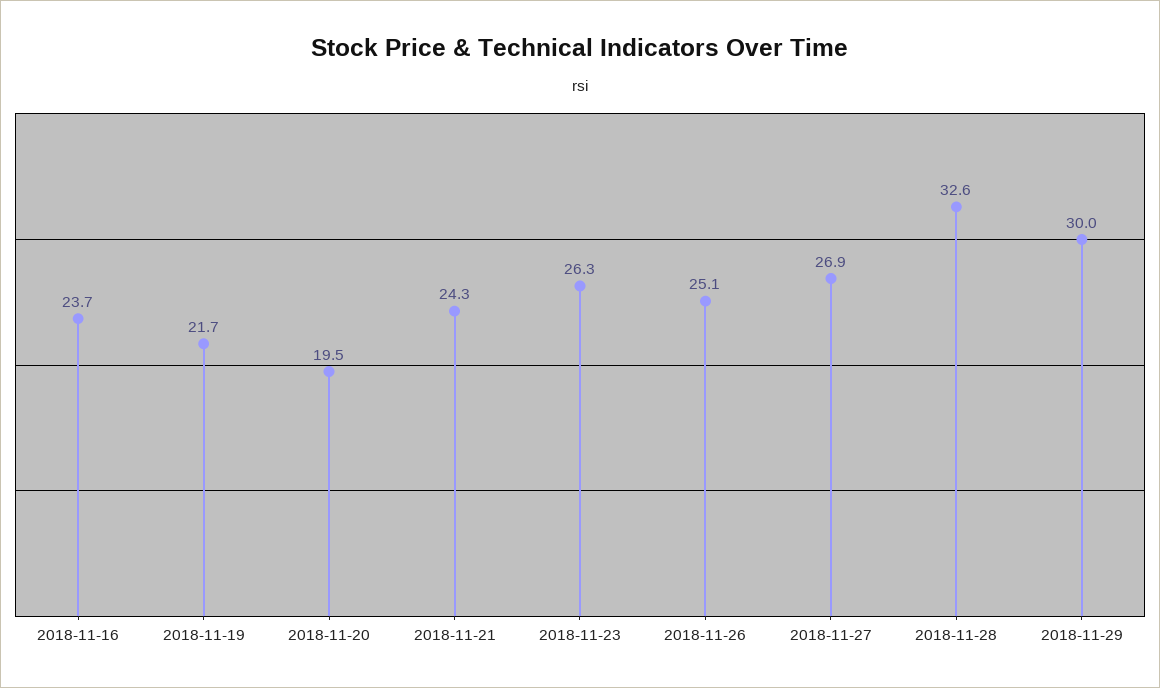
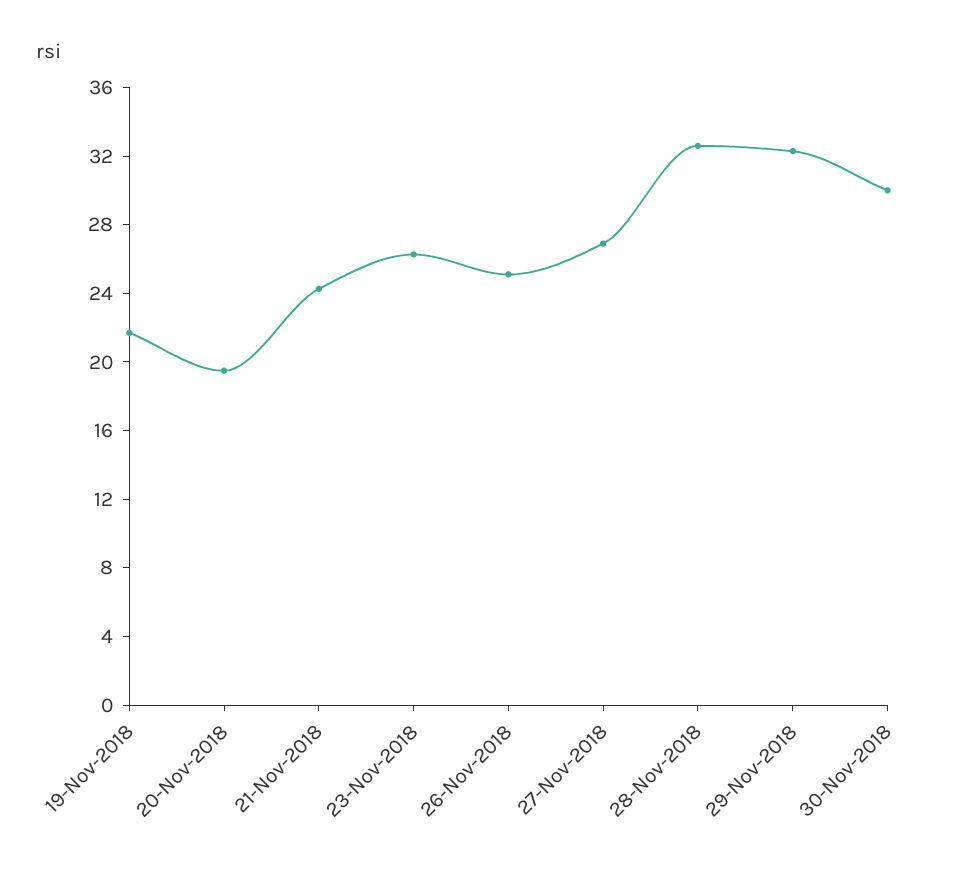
2018-11-16: 23.7 -> none
2018-11-29: 30 -> 32
30-Nov-2018: none -> 30

